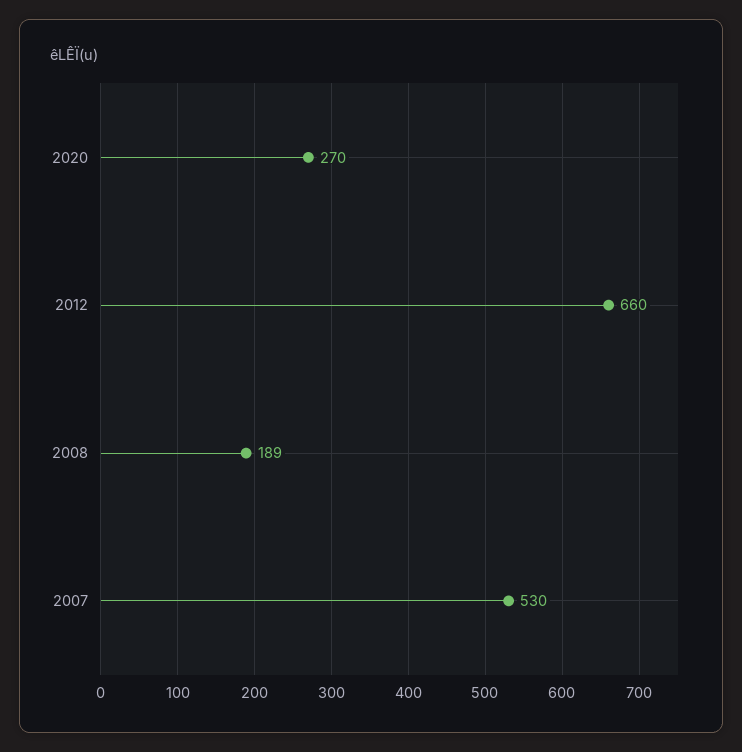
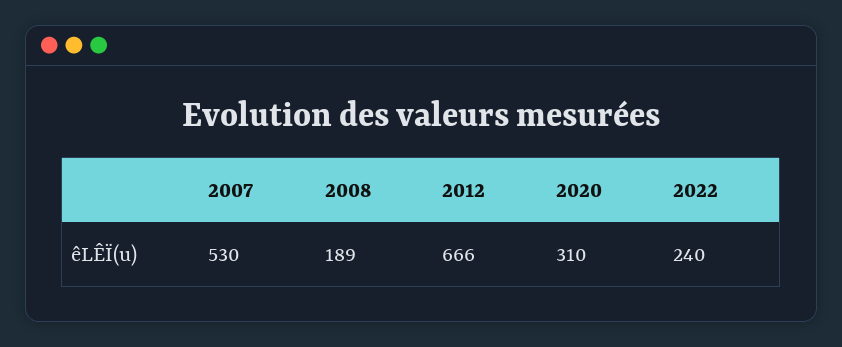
2020: 270 -> 310
2012: 660 -> 666
2022: none -> 240

